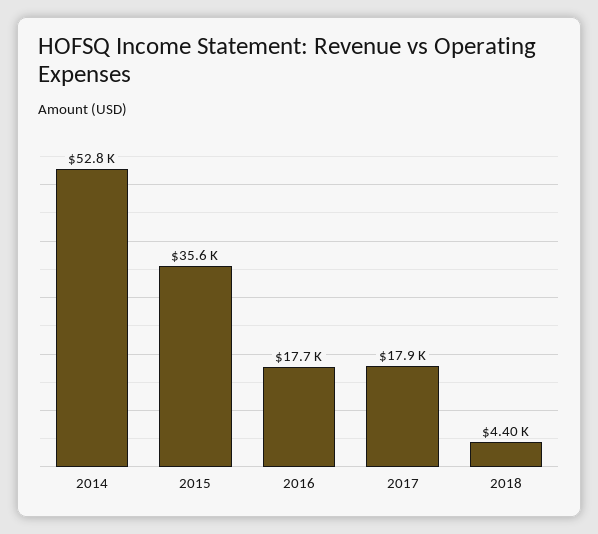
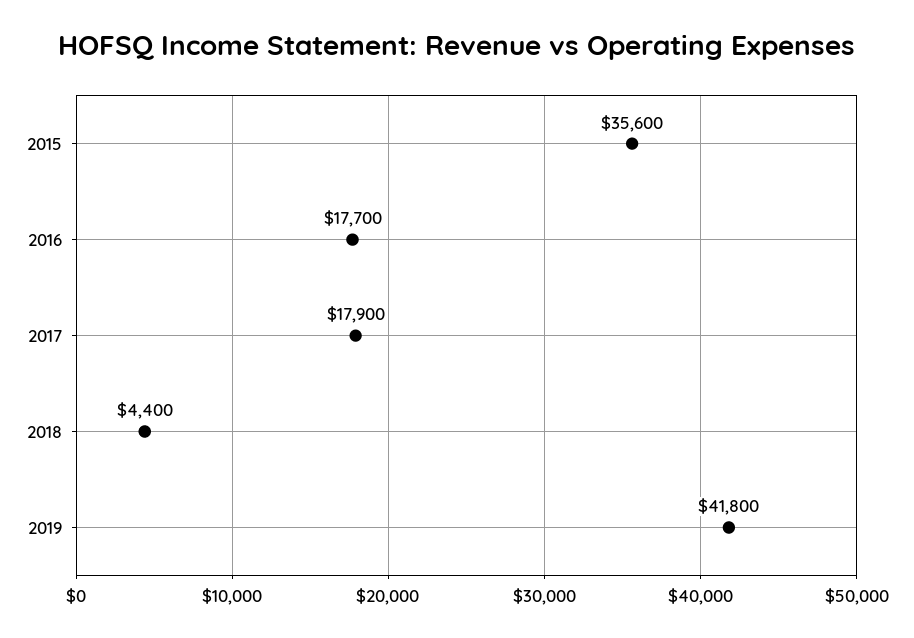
2014: 52800 -> none
2019: none -> 41800

